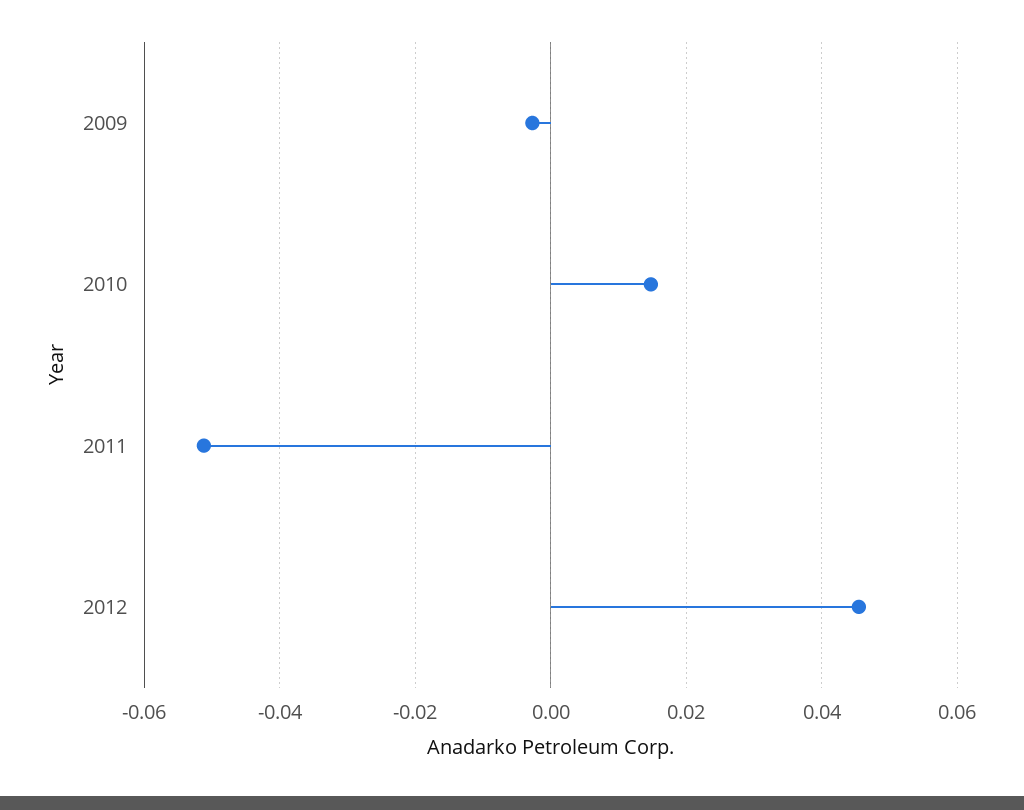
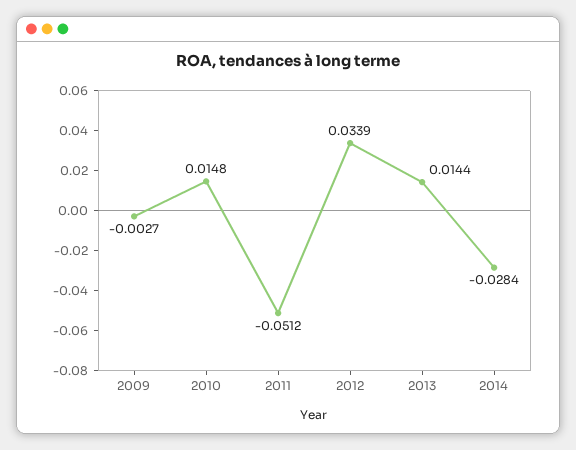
2012: 0.046 -> 0.0339
2013: none -> 0.0144
2014: none -> -0.0284

